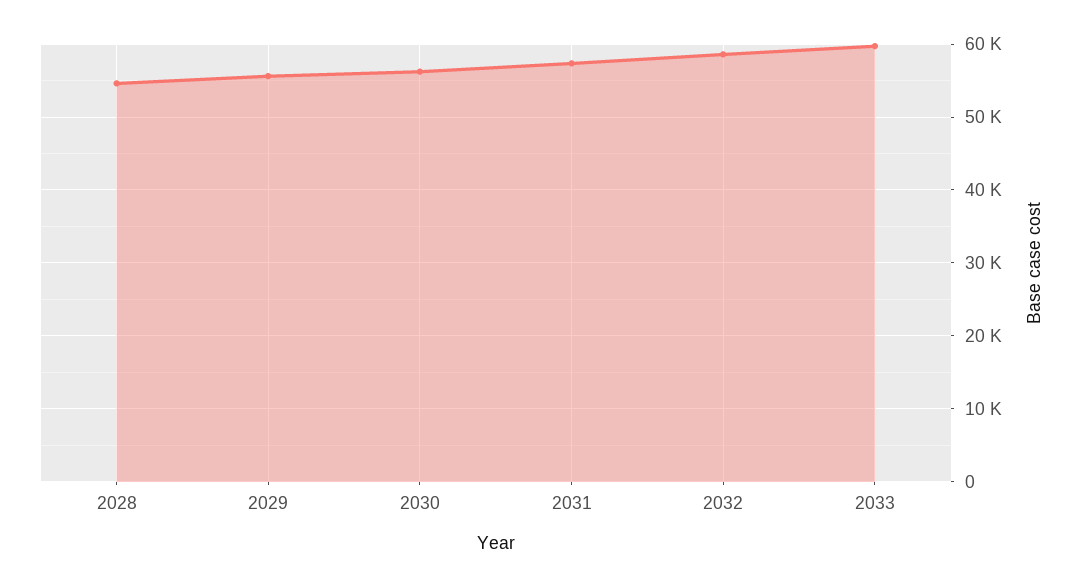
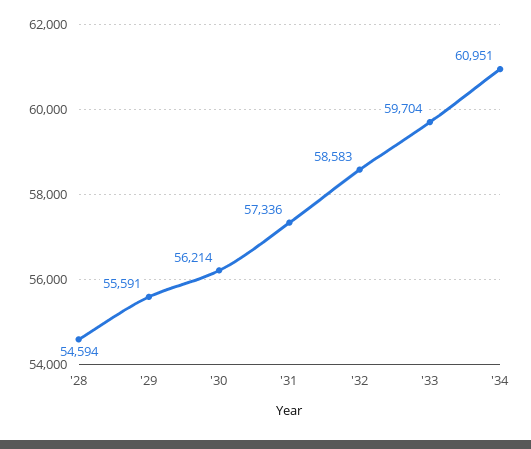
'34: none -> 60951

